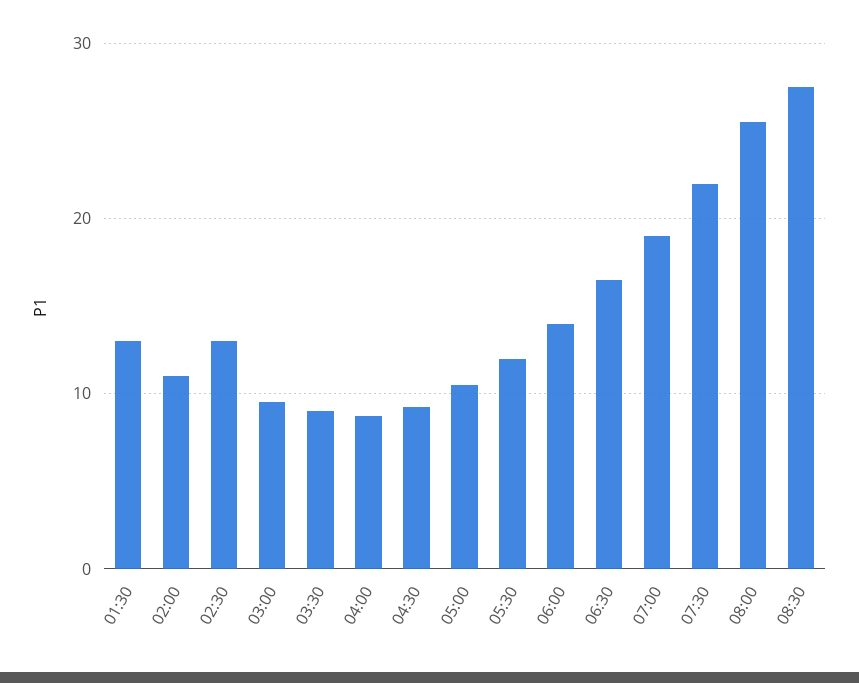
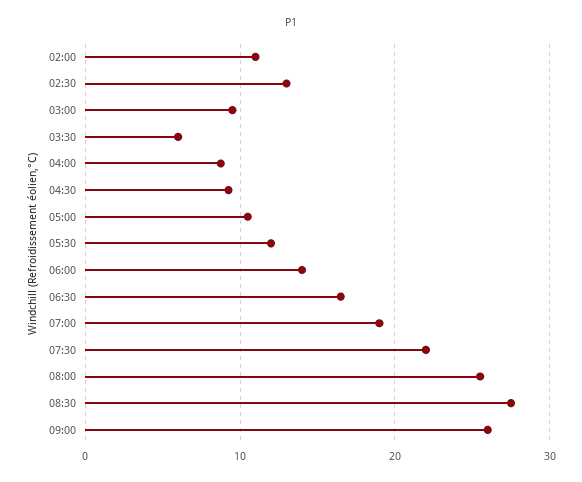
01:30: 13 -> none
03:30: 9 -> 6
09:00: none -> 26

